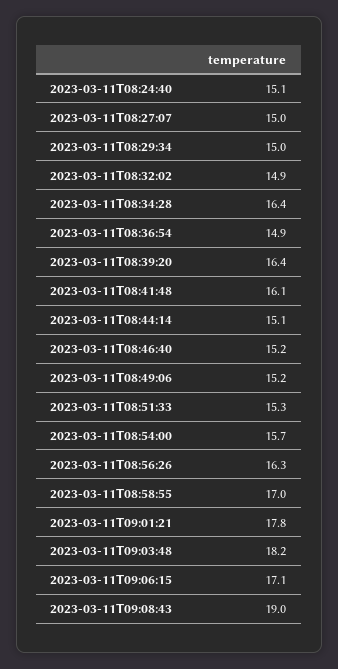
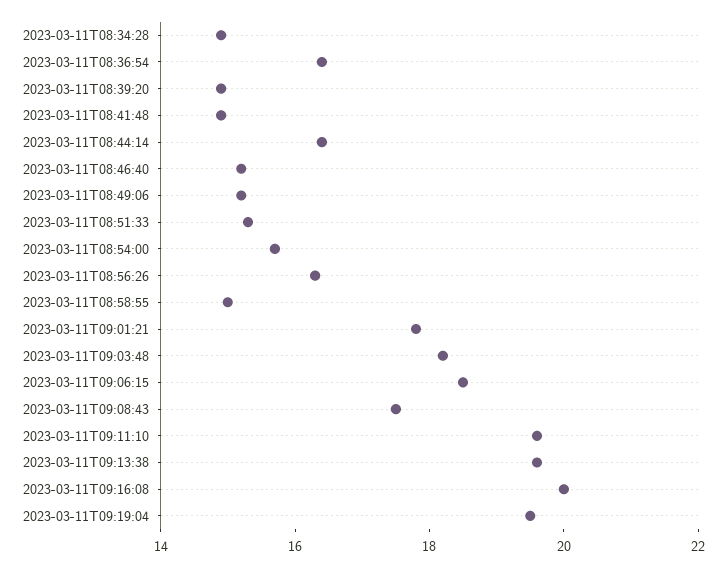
2023-03-11T08:24:40: 15.1 -> none
2023-03-11T08:27:07: 15 -> none
2023-03-11T08:29:34: 15 -> none
2023-03-11T08:32:02: 14.9 -> none
2023-03-11T08:34:28: 16.4 -> 15
2023-03-11T08:36:54: 14.9 -> 16.5
2023-03-11T08:39:20: 16.4 -> 15
2023-03-11T08:41:48: 16.1 -> 15
2023-03-11T08:44:14: 15.1 -> 16.5
2023-03-11T08:58:55: 17 -> 15
2023-03-11T09:06:15: 17.1 -> 18.5
2023-03-11T09:08:43: 19 -> 17.5
2023-03-11T09:11:10: none -> 19.5
2023-03-11T09:13:38: none -> 19.5
2023-03-11T09:16:08: none -> 20
2023-03-11T09:19:04: none -> 19.5

